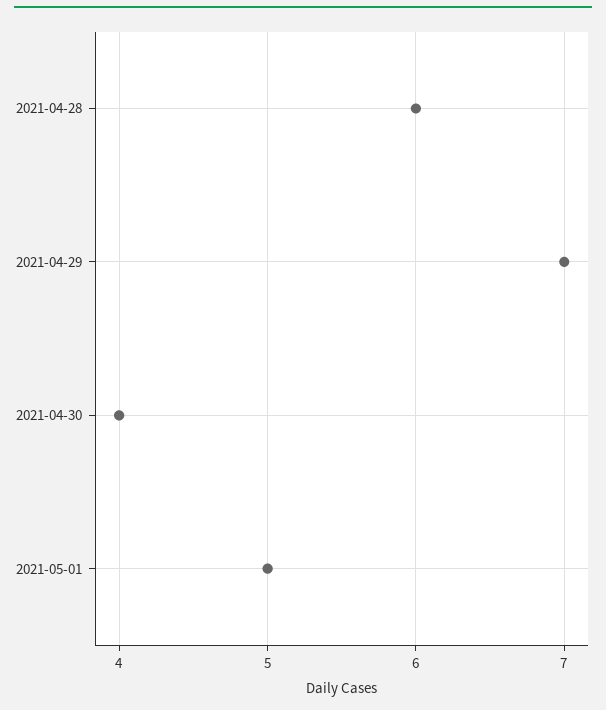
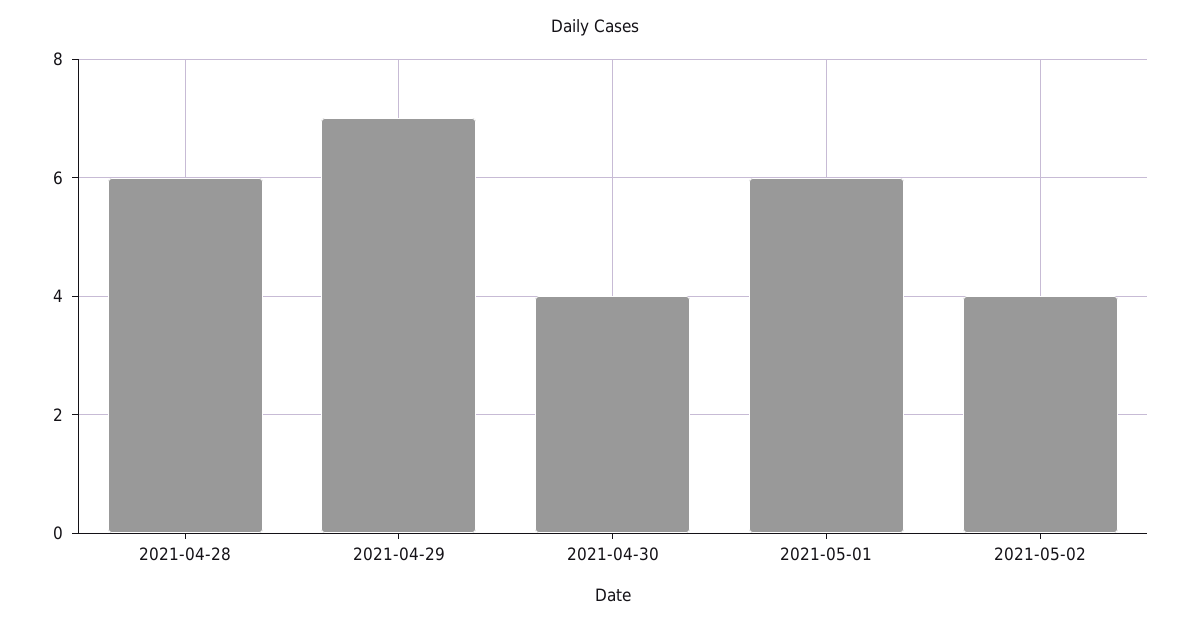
2021-05-01: 5 -> 6
2021-05-02: none -> 4

